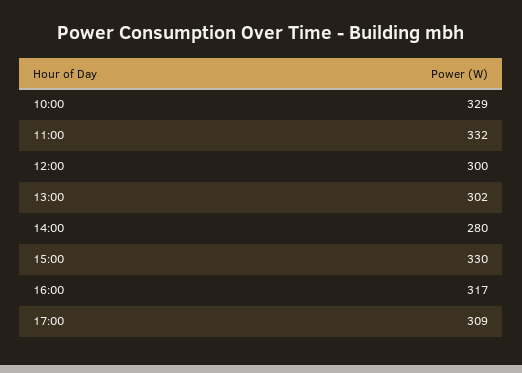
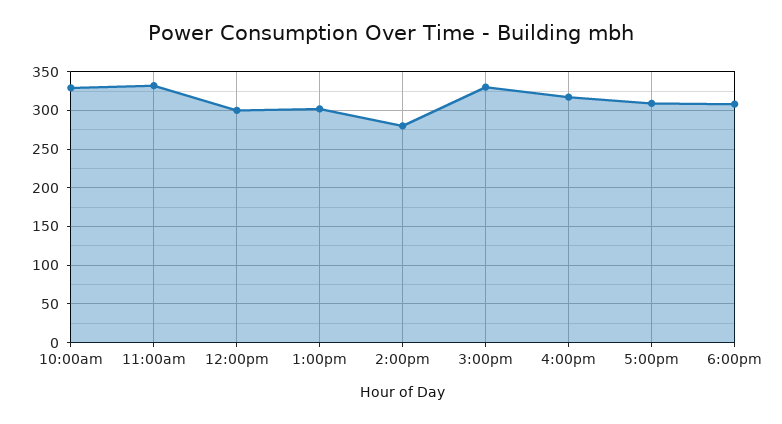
6:00pm: none -> 310

